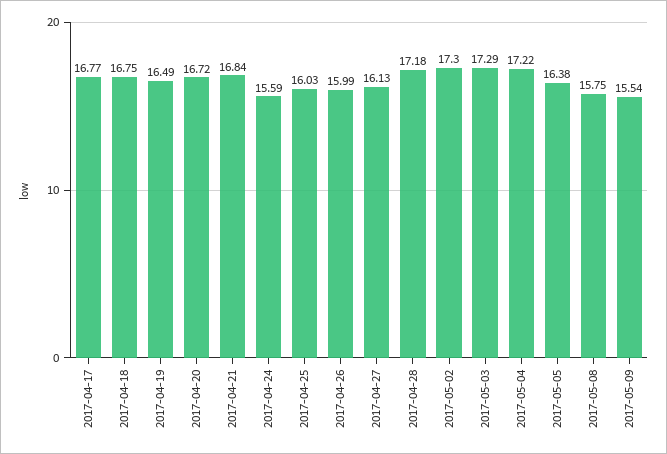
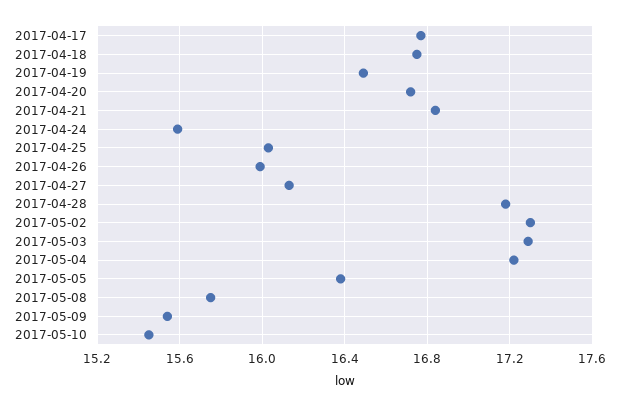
2017-05-10: none -> 15.45

